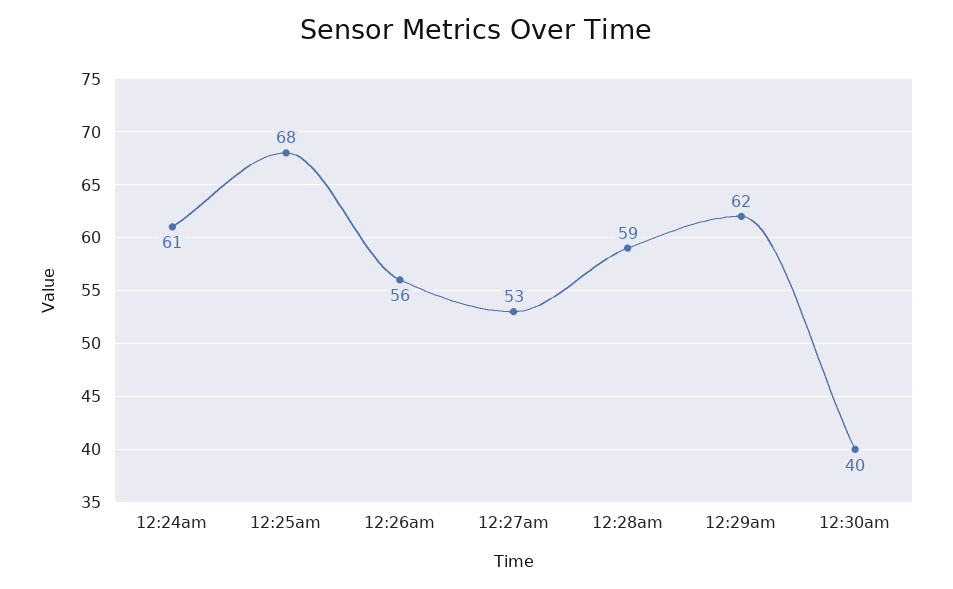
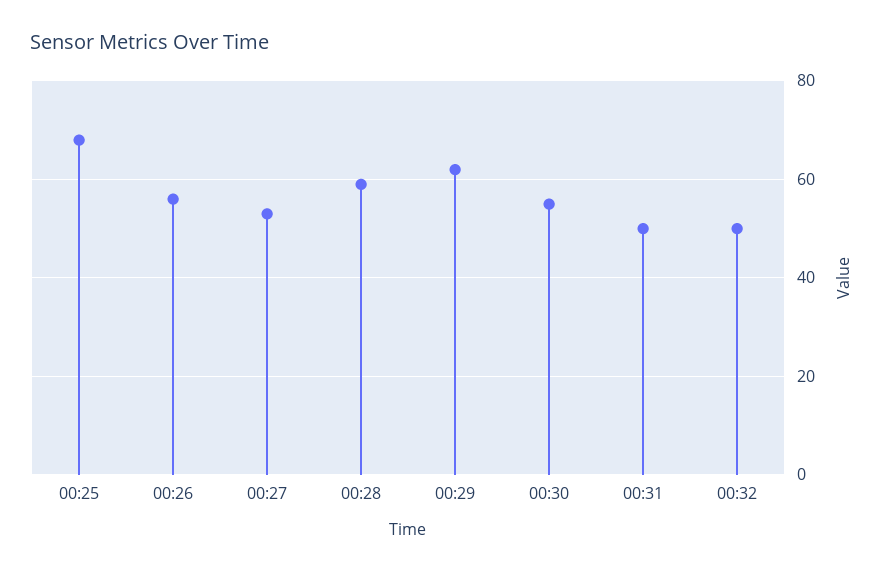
12:24am: 61 -> none
12:30am: 40 -> 55
00:31: none -> 50
00:32: none -> 50

